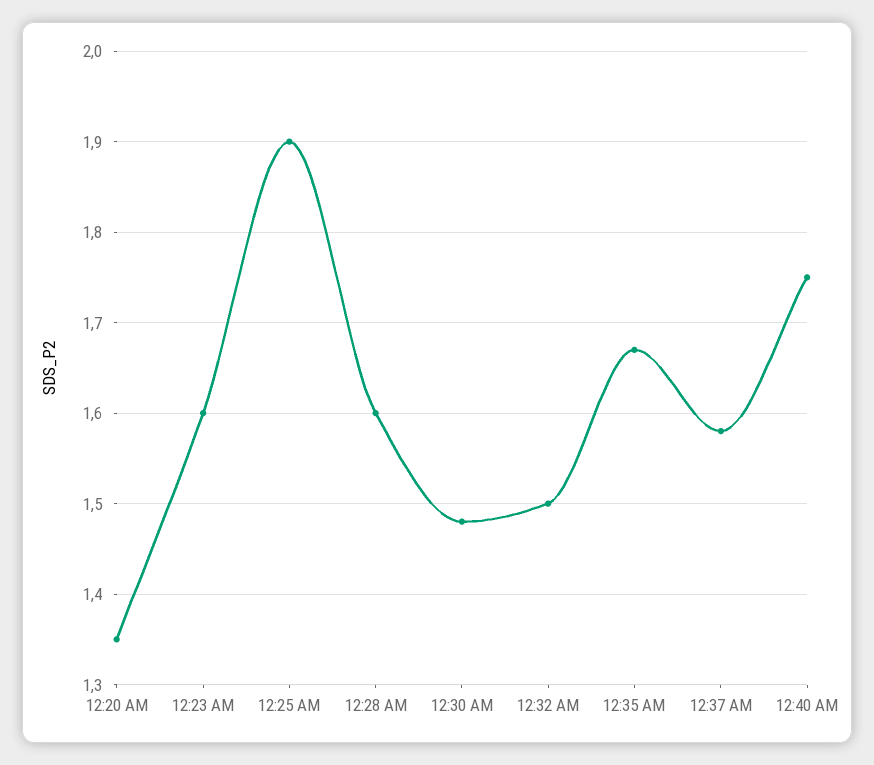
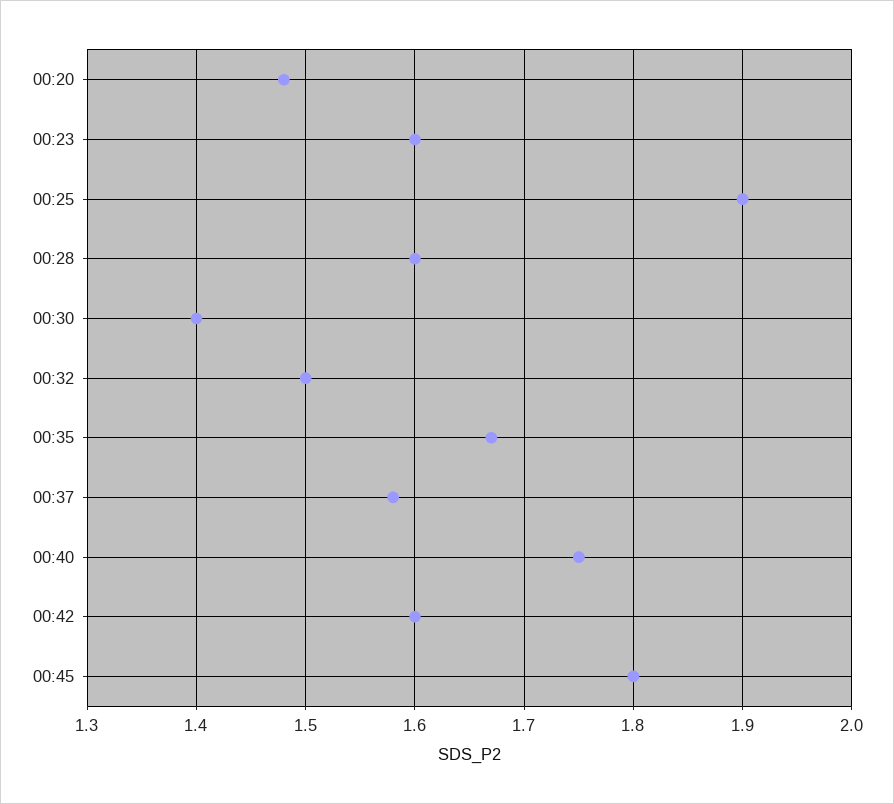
12:20 AM: 1.35 -> 1.48
12:30 AM: 1.48 -> 1.4
00:42: none -> 1.6
00:45: none -> 1.8

